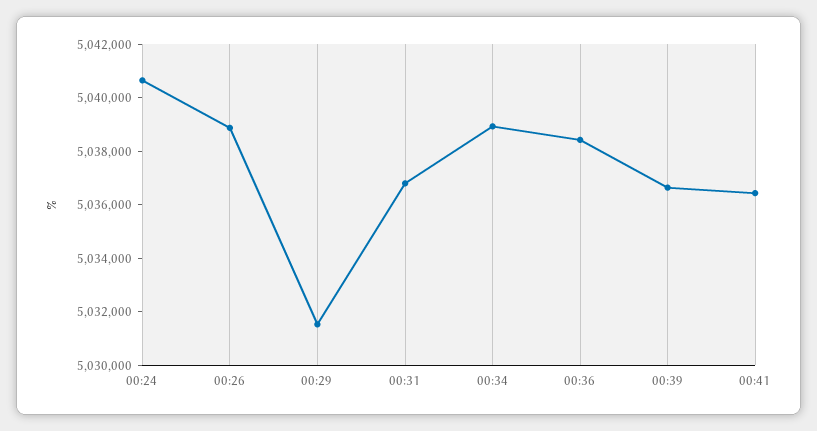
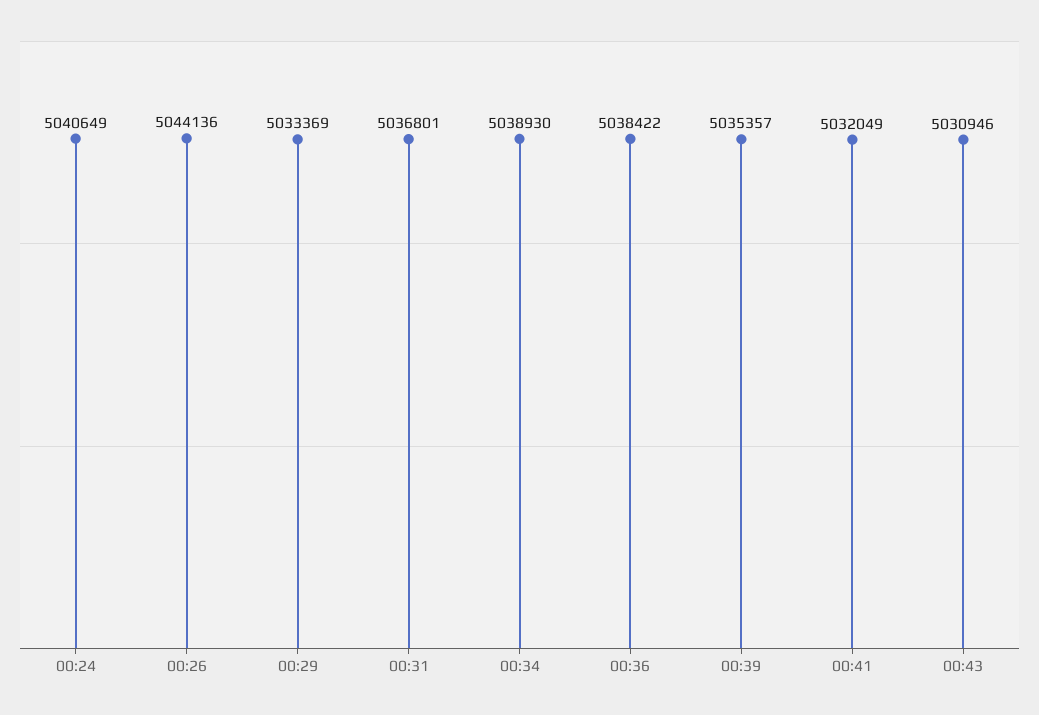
00:26: 5039000 -> 5044136
00:29: 5031500 -> 5033369
00:39: 5036500 -> 5035357
00:41: 5036500 -> 5032049
00:43: none -> 5030946

